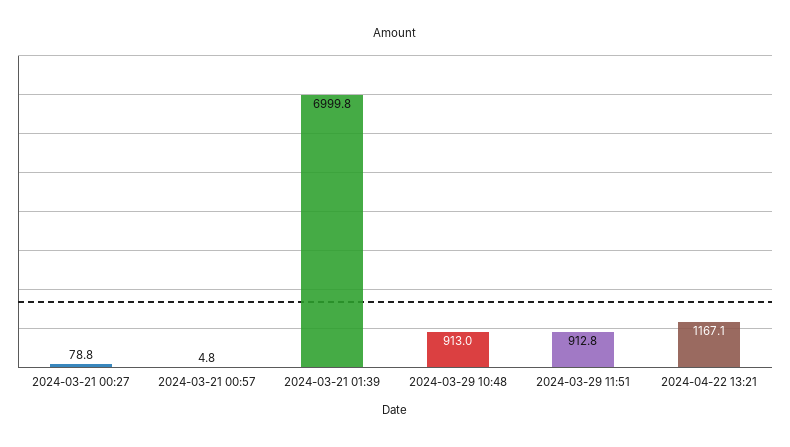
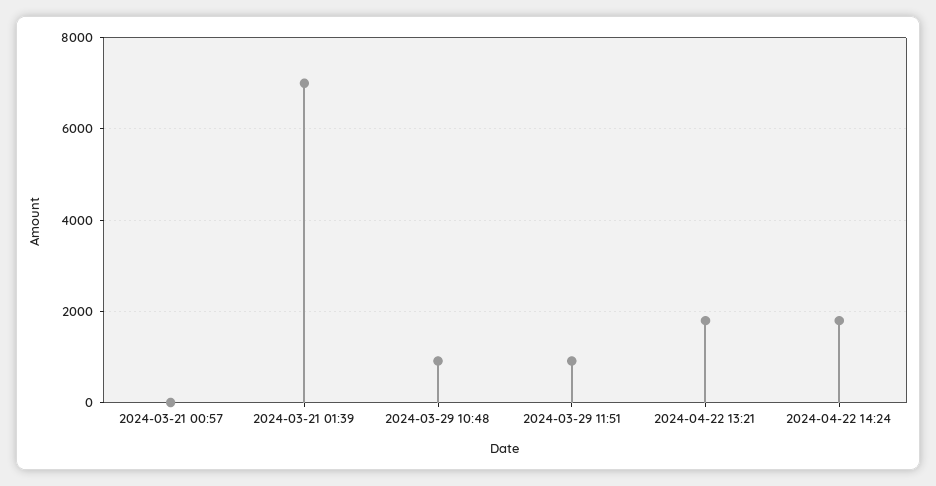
2024-03-21 00:27: 78.8 -> none
2024-04-22 13:21: 1167.1 -> 1800
2024-04-22 14:24: none -> 1800

